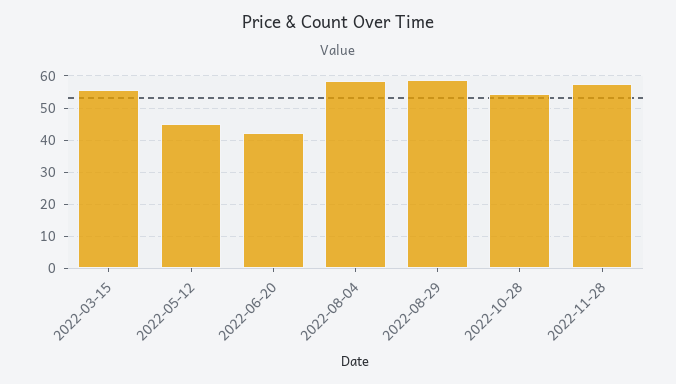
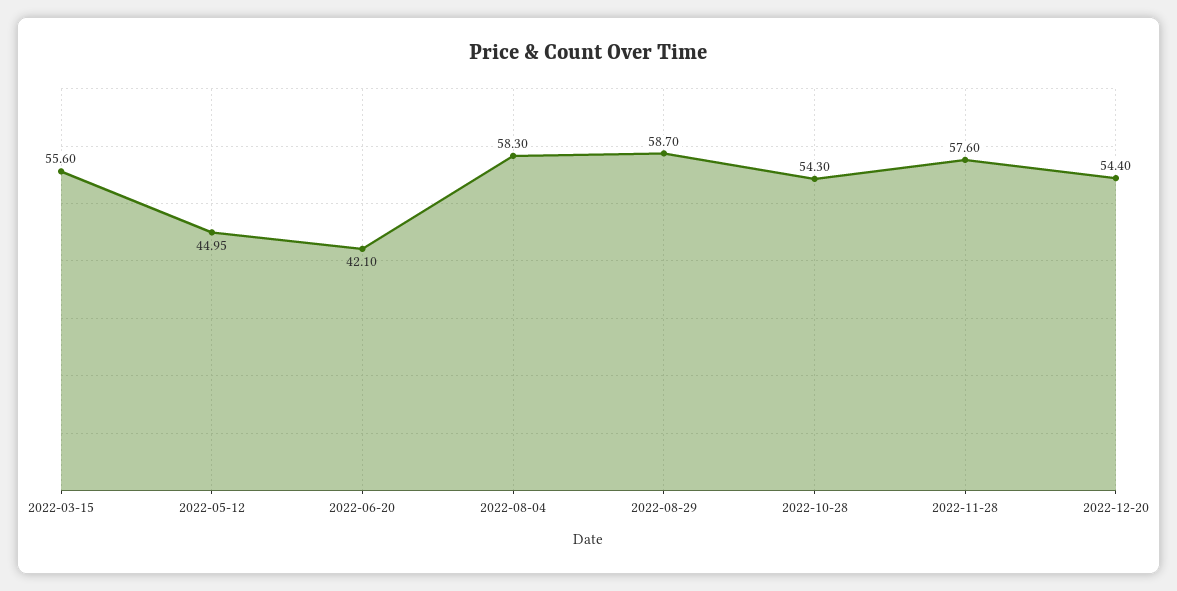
2022-12-20: none -> 54.4

